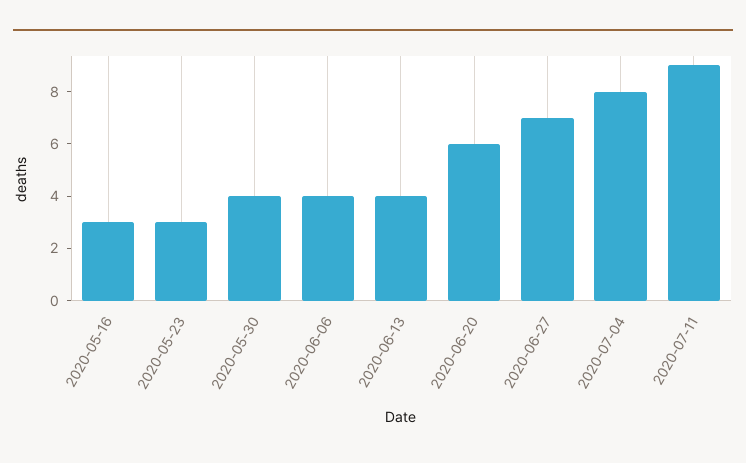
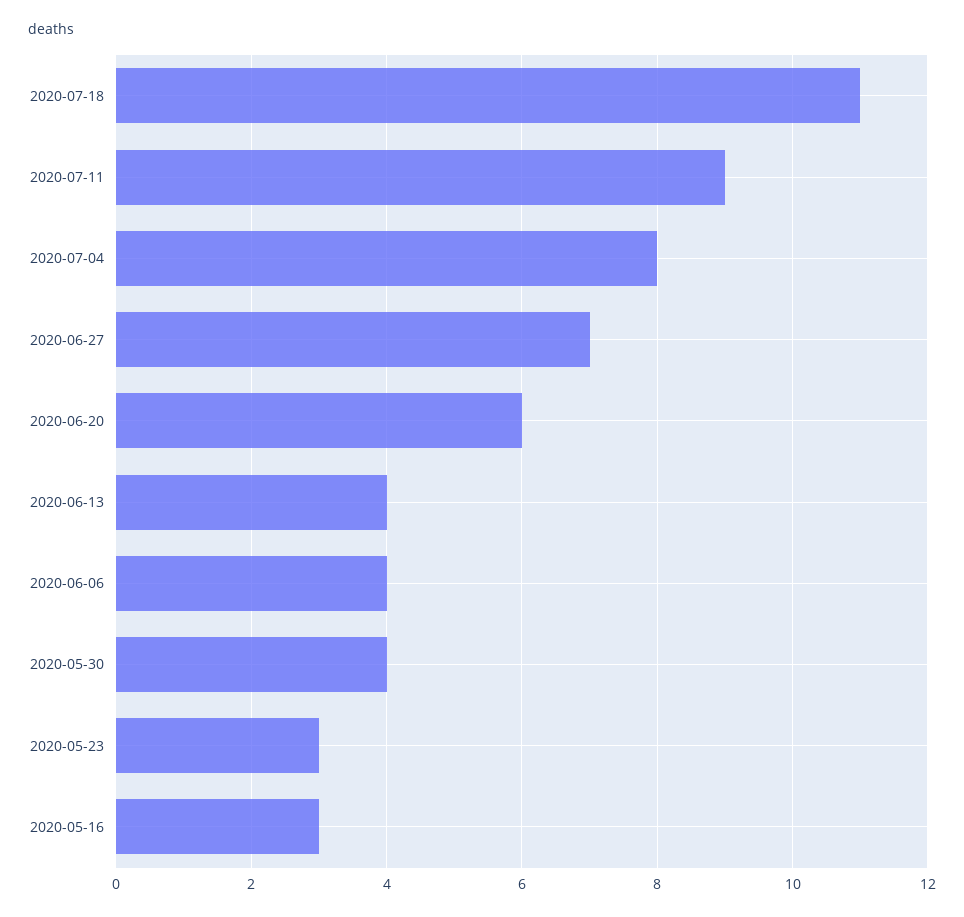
2020-07-18: none -> 11

